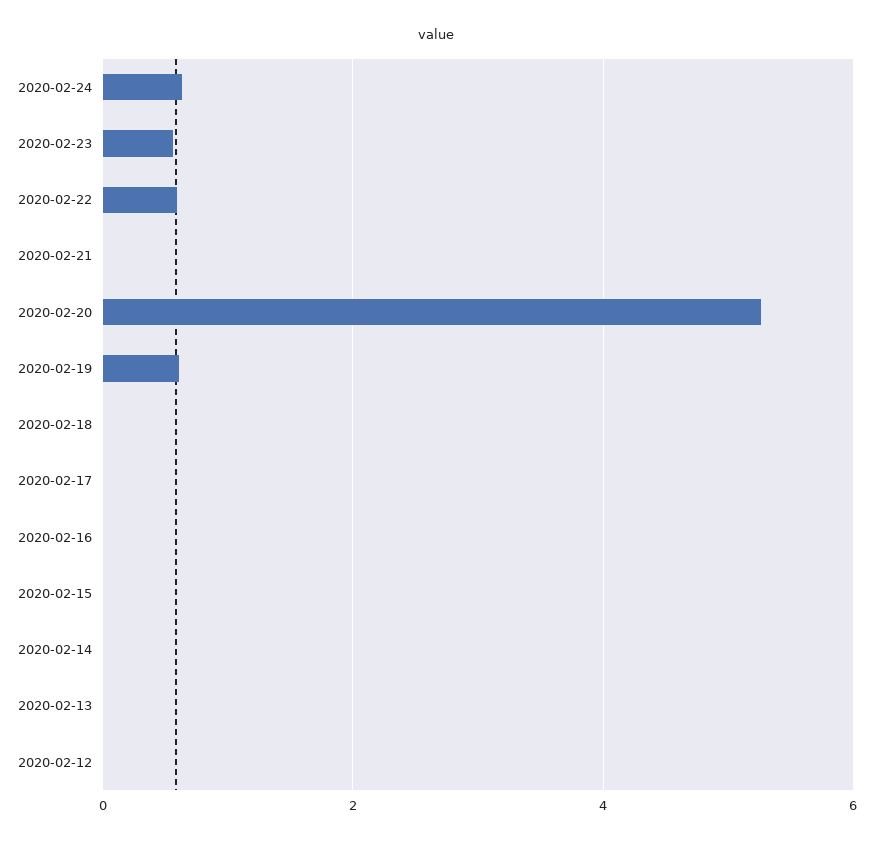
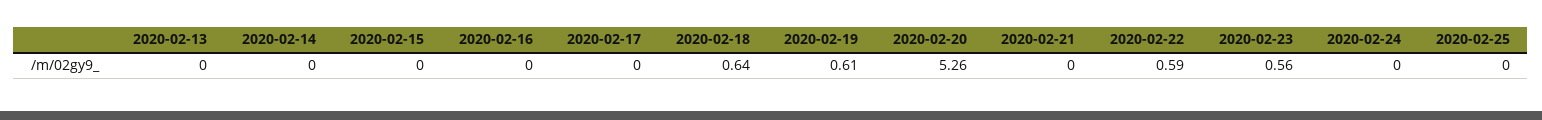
2020-02-24: 0.6 -> 0
2020-02-18: 0 -> 0.64
2020-02-12: 0 -> none
2020-02-25: none -> 0

